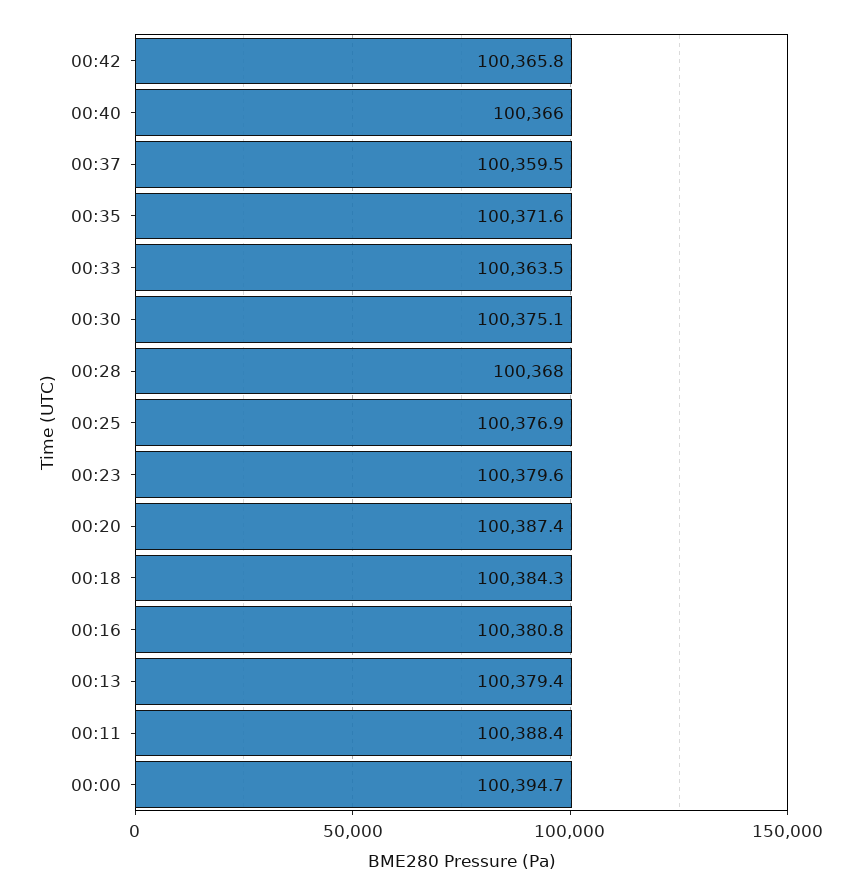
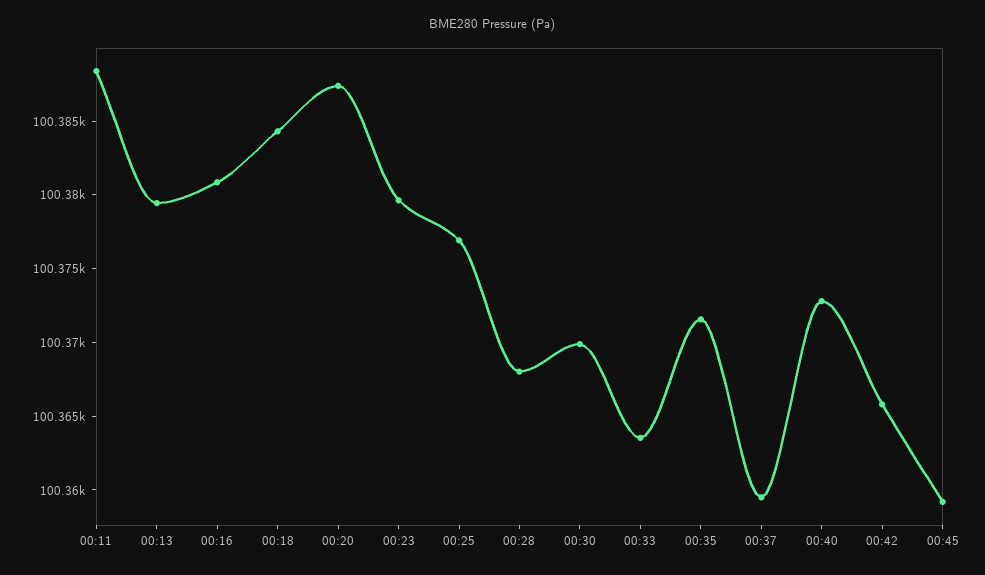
00:40: 100366 -> 100373
00:30: 100375.1 -> 100370
00:00: 100394.7 -> none
00:45: none -> 100359

